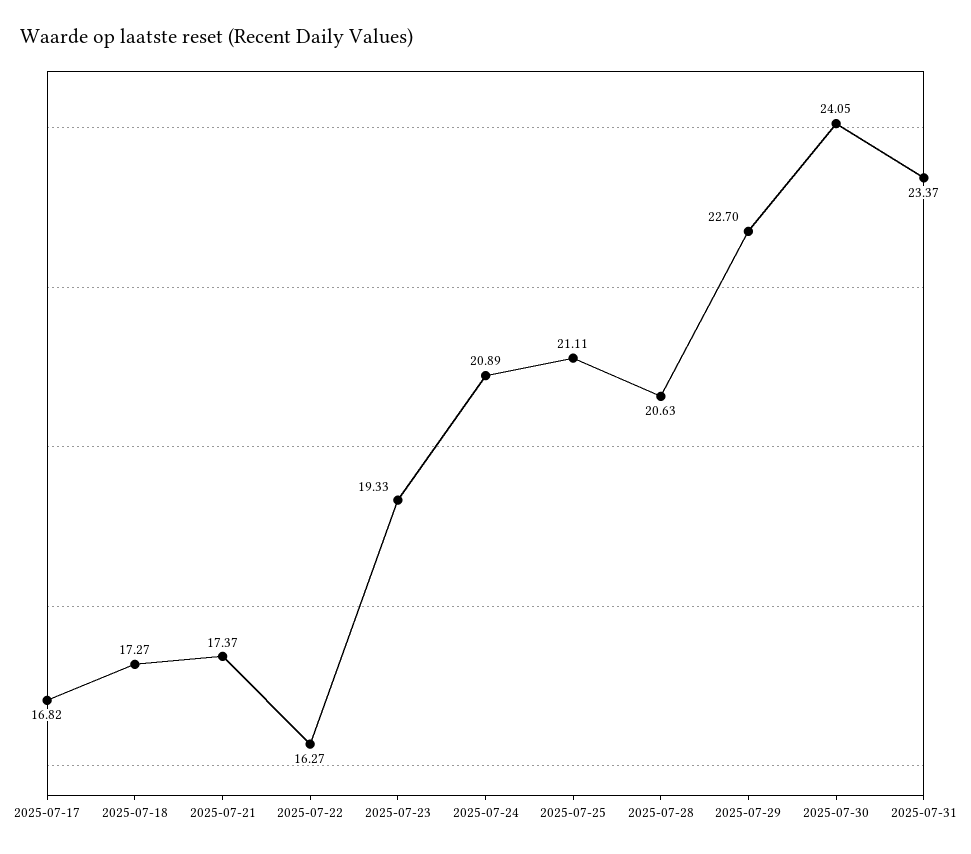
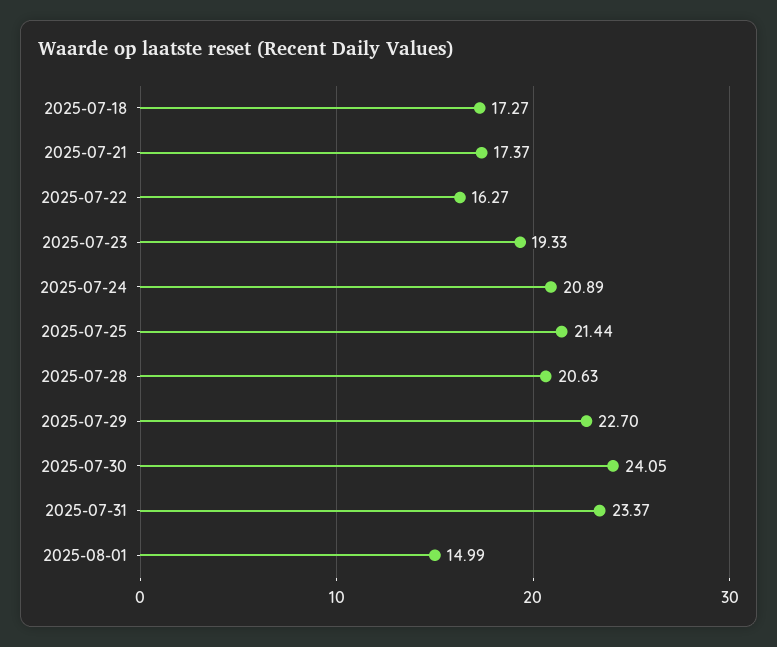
2025-07-17: 16.82 -> none
2025-07-25: 21.11 -> 21.44
2025-08-01: none -> 14.99

